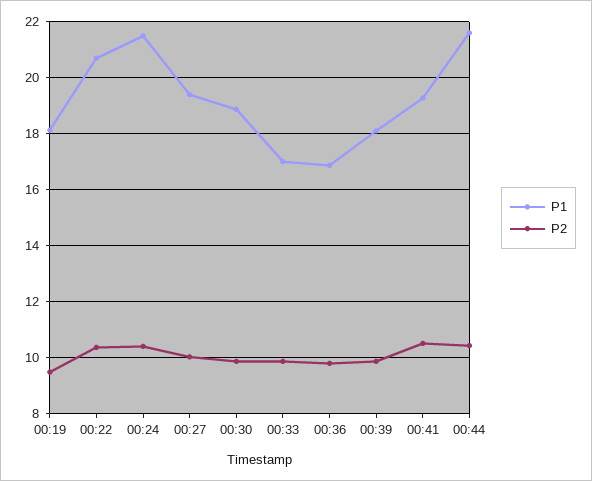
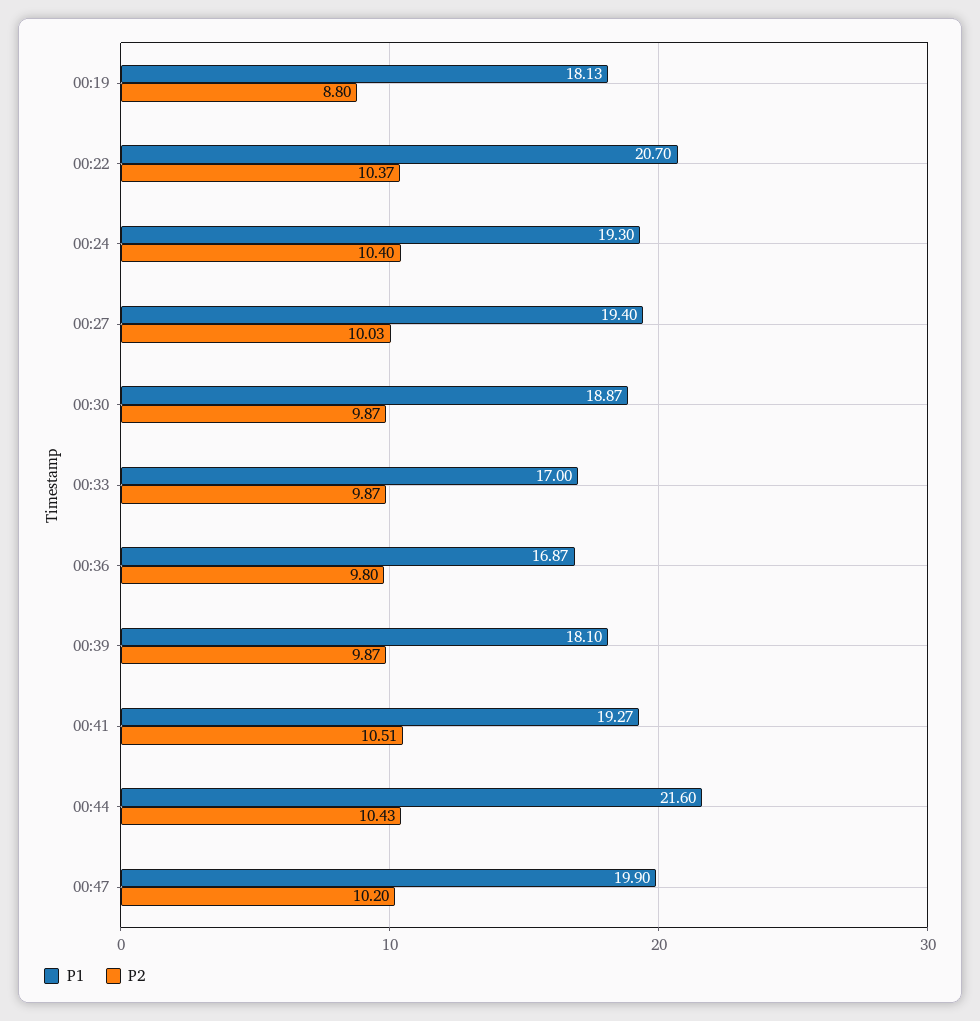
P2, 00:19: 9.5 -> 8.8
P1, 00:24: 21.5 -> 19.3
P1, 00:47: none -> 19.9
P2, 00:47: none -> 10.2

